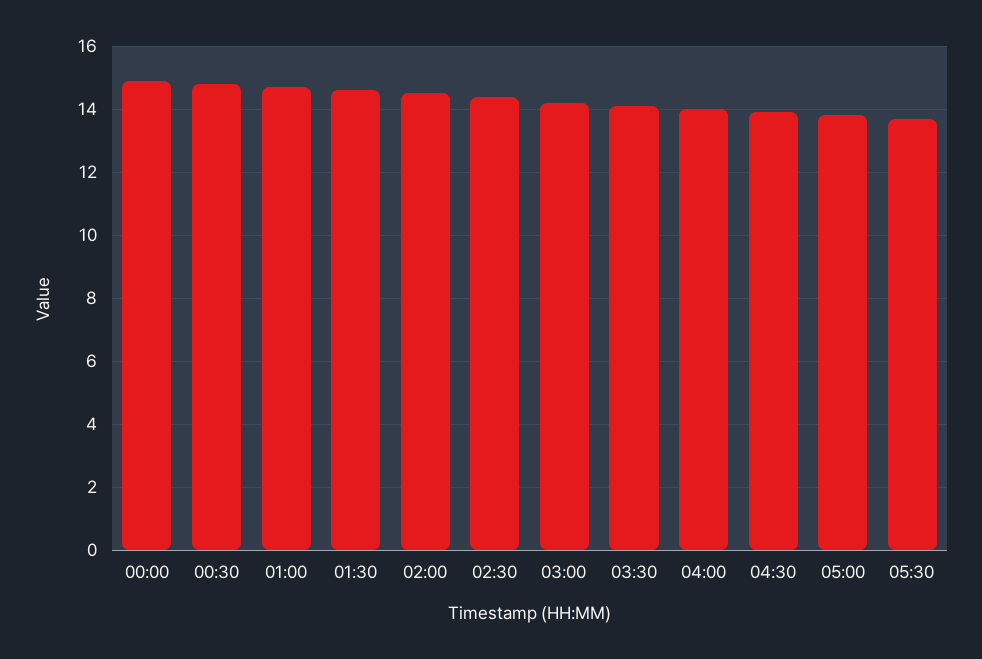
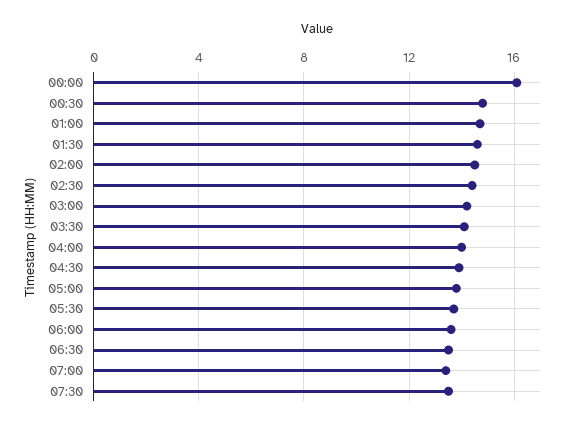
00:00: 15 -> 16
06:00: none -> 13.5
06:30: none -> 13.5
07:00: none -> 13.5
07:30: none -> 13.5

